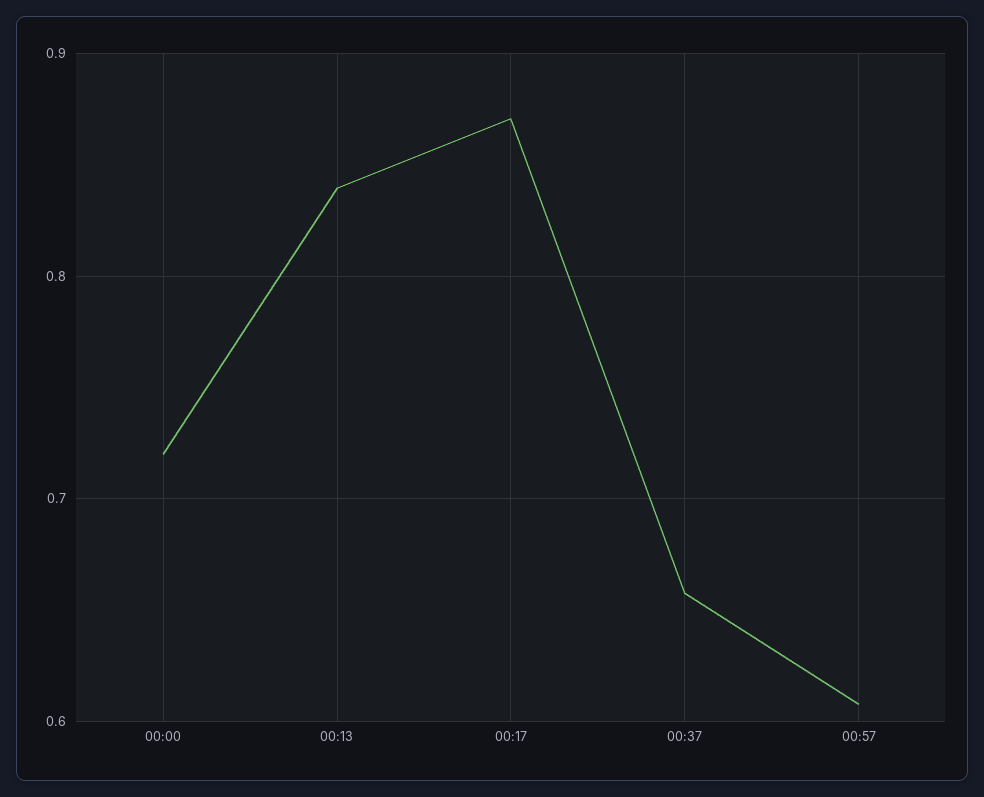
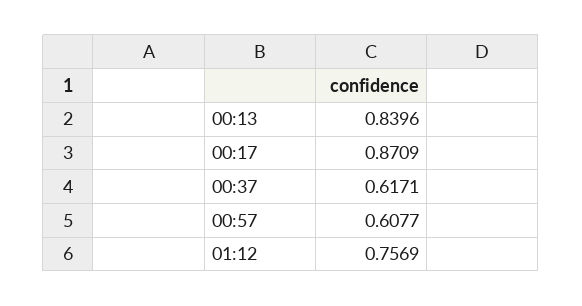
00:00: 0.72 -> none
00:37: 0.66 -> 0.6171
01:12: none -> 0.7569

